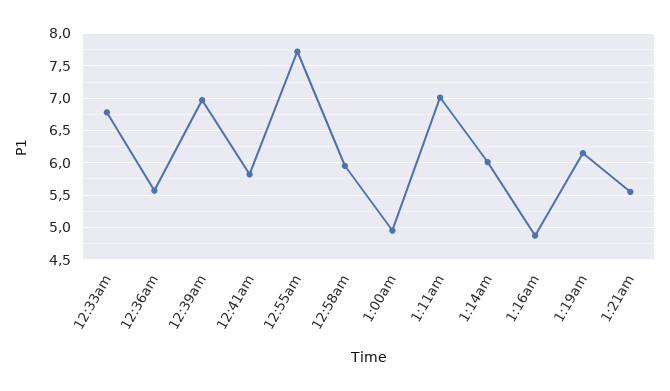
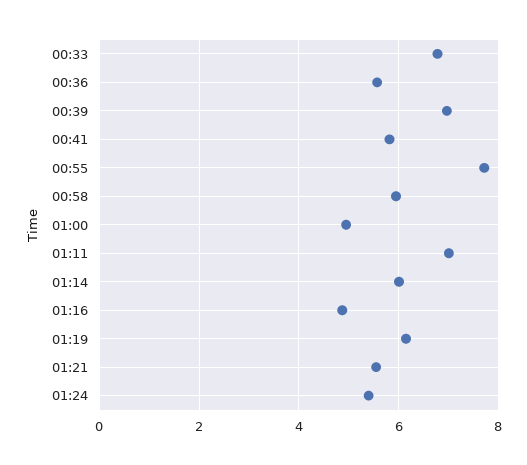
01:24: none -> 5.4

